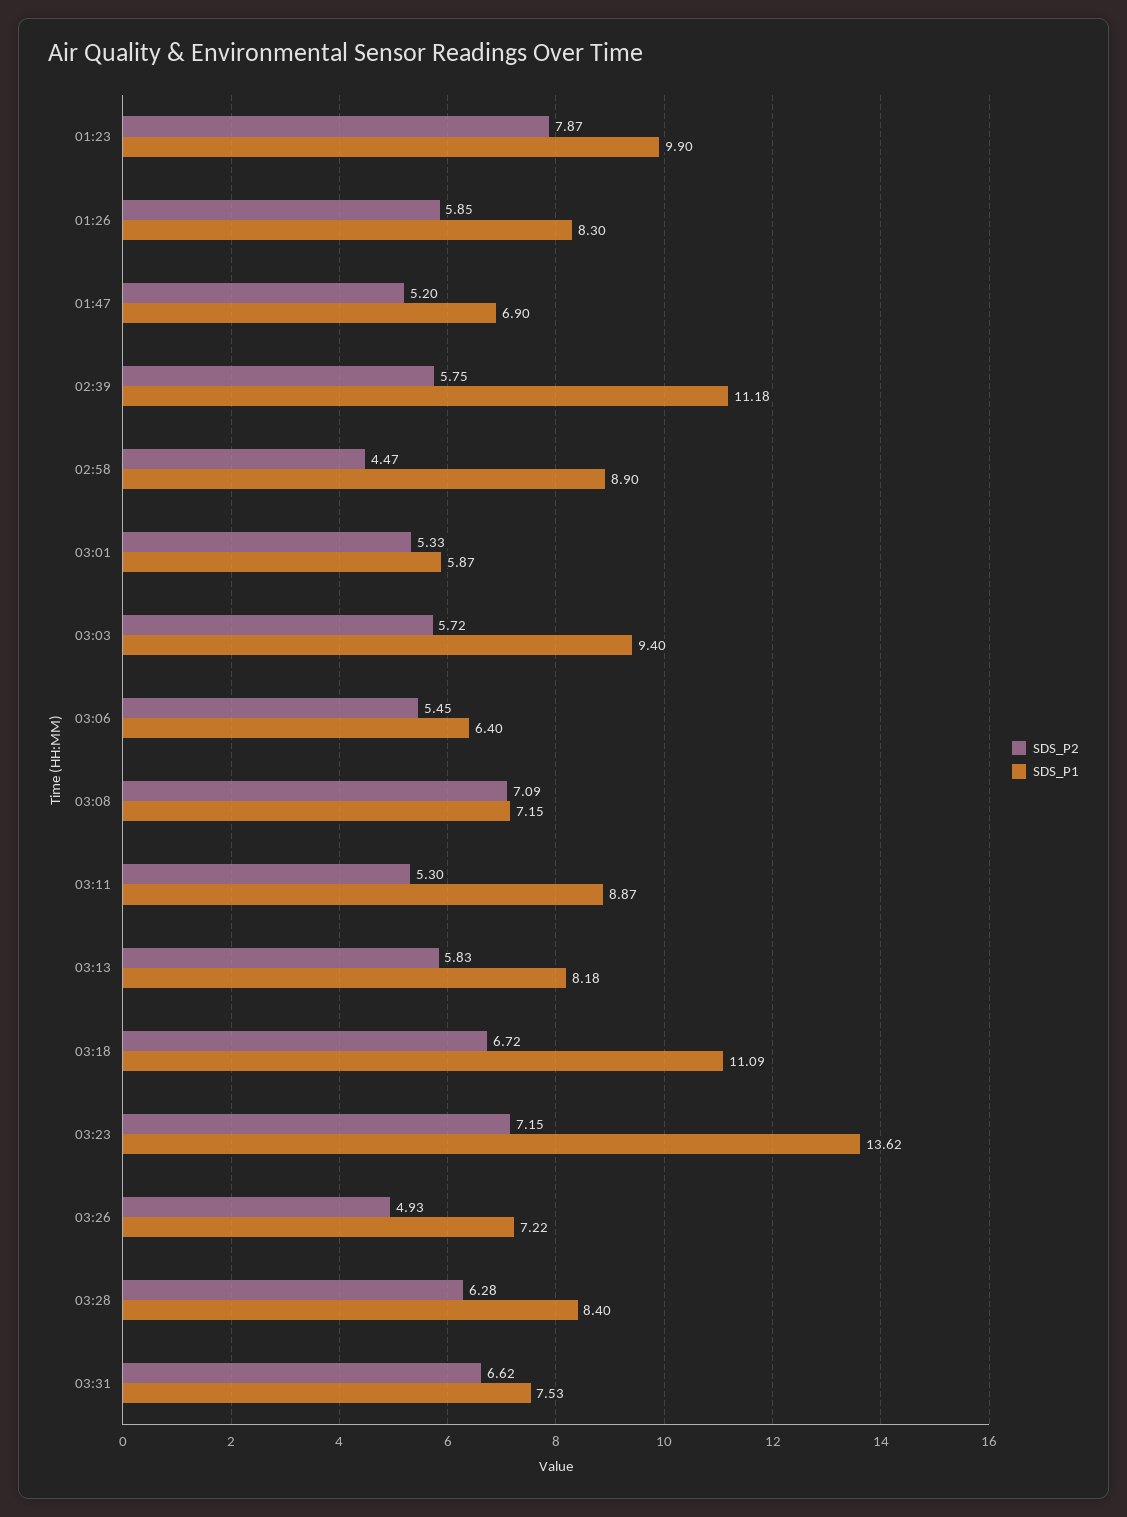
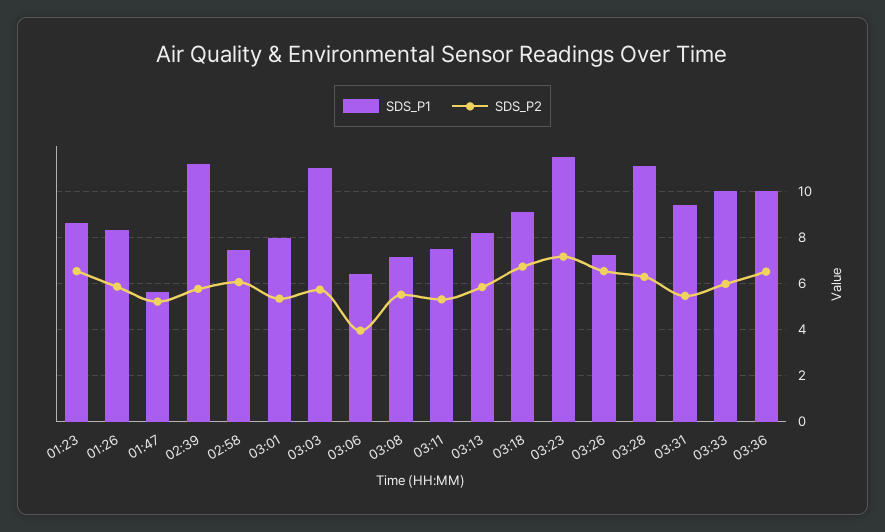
SDS_P2, 01:23: 7.87 -> 6.5
SDS_P1, 01:23: 9.9 -> 8.5
SDS_P1, 01:47: 6.9 -> 5.5
SDS_P2, 02:58: 4.47 -> 6
SDS_P1, 02:58: 8.9 -> 7.5
SDS_P1, 03:01: 5.87 -> 8
SDS_P1, 03:03: 9.4 -> 11
SDS_P2, 03:06: 5.45 -> 4
SDS_P2, 03:08: 7.09 -> 5.5
SDS_P1, 03:11: 8.87 -> 7.5
SDS_P1, 03:18: 11.09 -> 9
SDS_P1, 03:23: 13.62 -> 11.5
SDS_P2, 03:26: 4.93 -> 6.5
SDS_P1, 03:28: 8.4 -> 11
SDS_P2, 03:31: 6.62 -> 5.5
SDS_P1, 03:31: 7.53 -> 9.5
SDS_P1, 03:33: none -> 10
SDS_P2, 03:33: none -> 6
SDS_P1, 03:36: none -> 10
SDS_P2, 03:36: none -> 6.5

